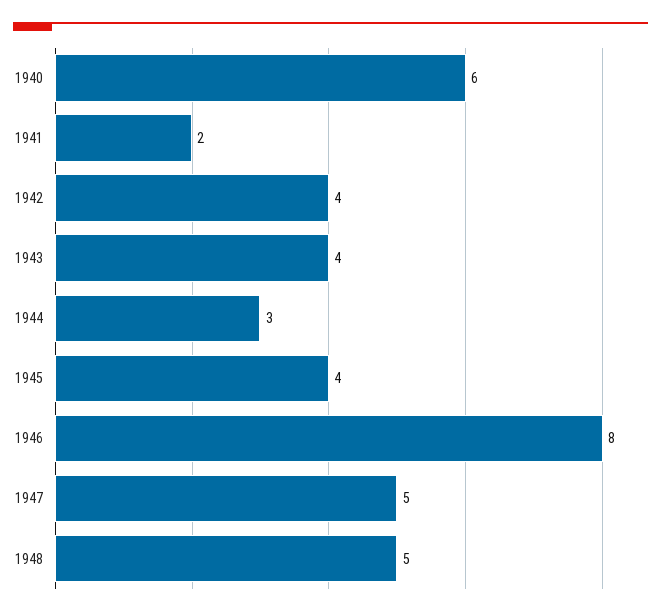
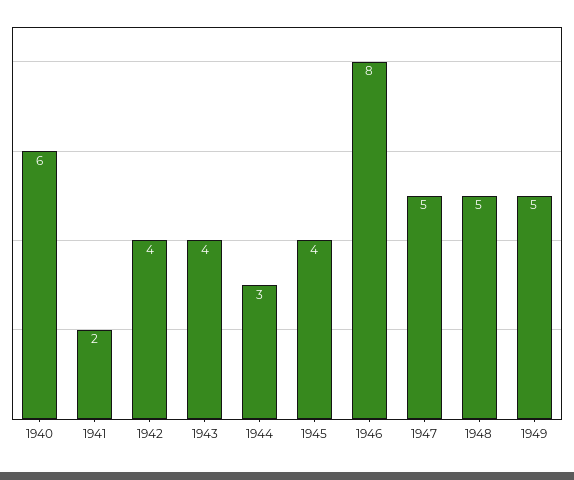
1949: none -> 5

